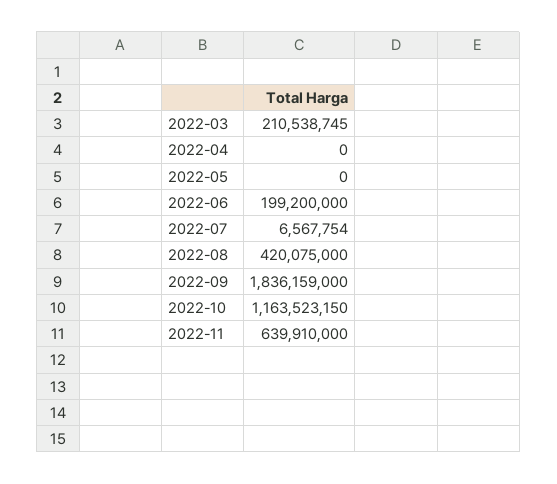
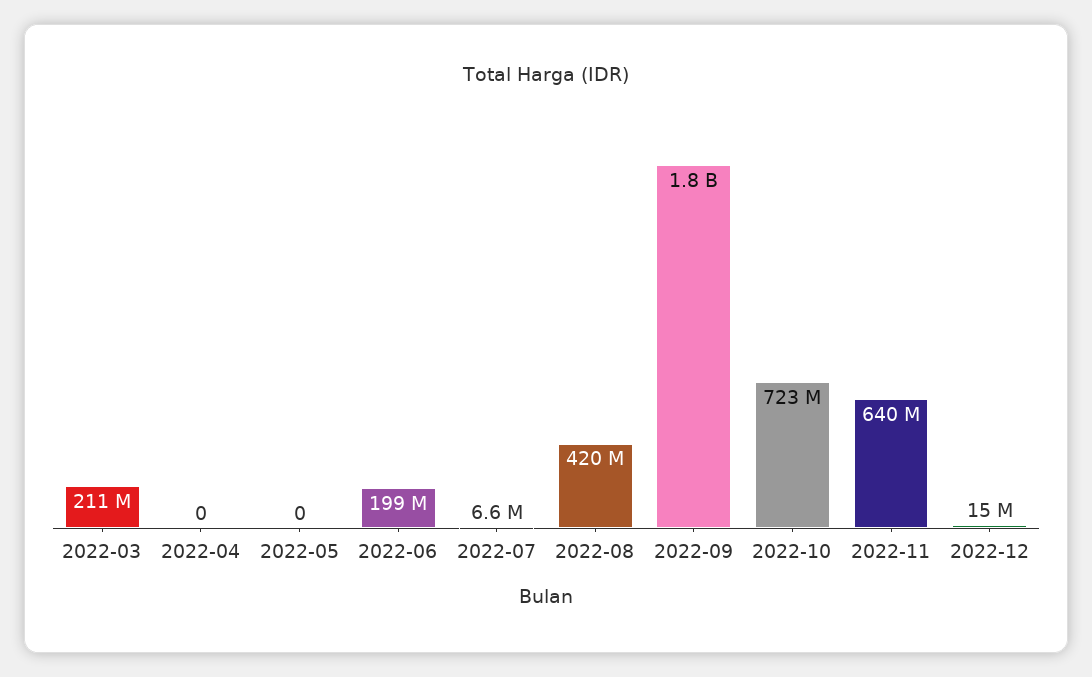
2022-10: 1163523150 -> 723000000
2022-12: none -> 15000000

